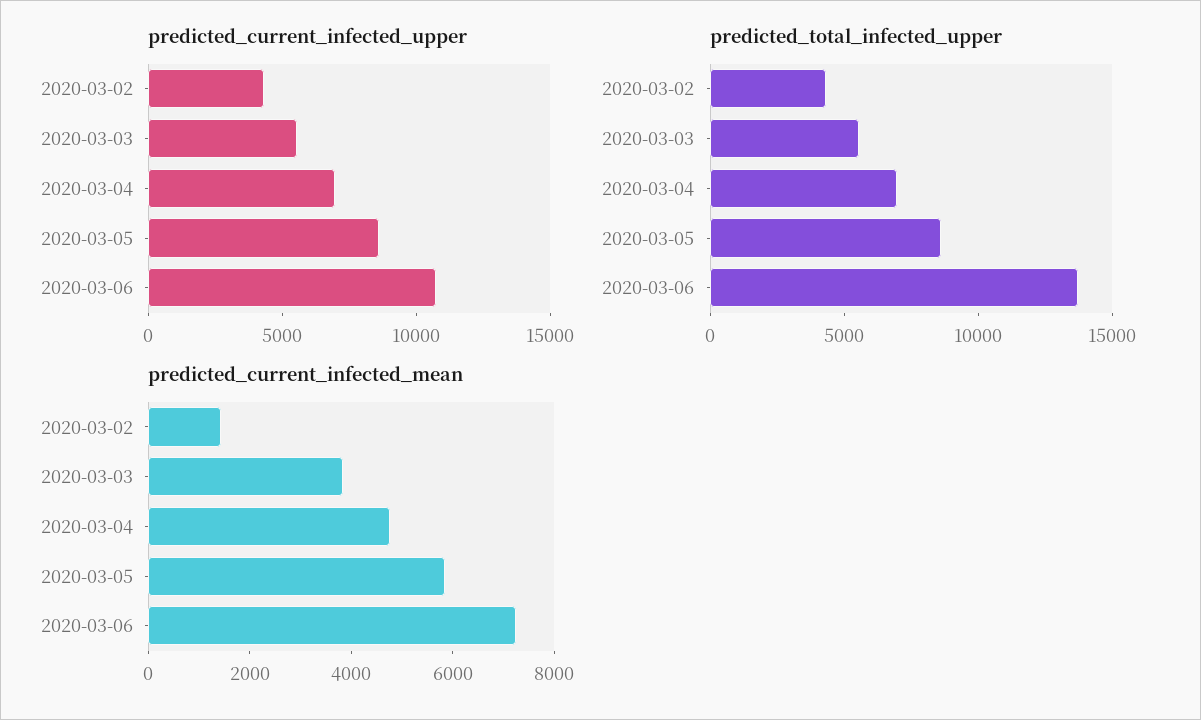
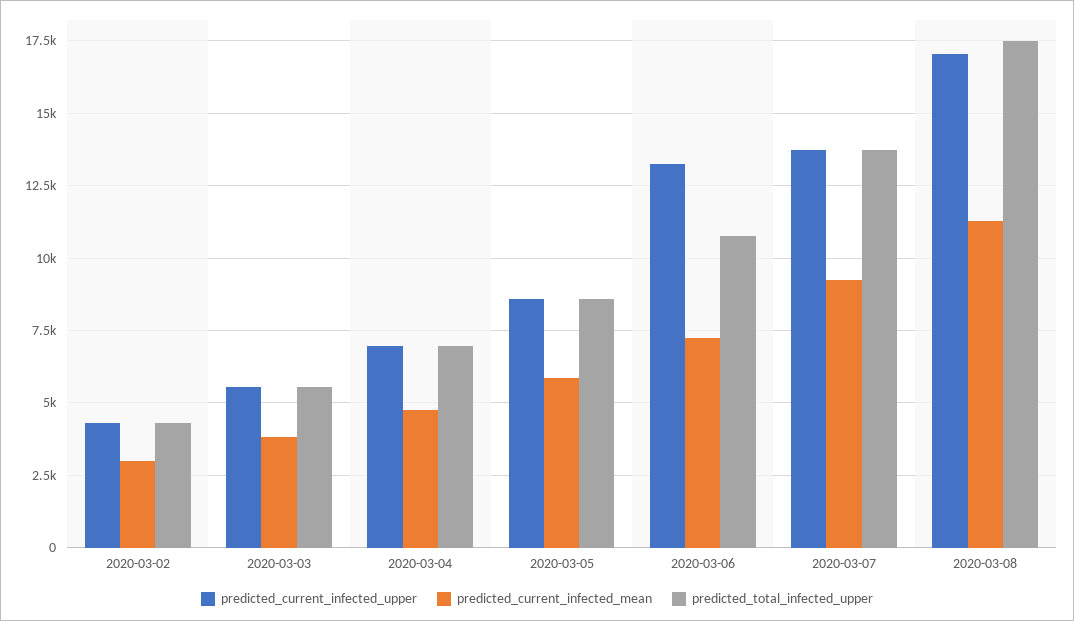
predicted_current_infected_upper, 2020-03-06: 11000 -> 13250
predicted_total_infected_upper, 2020-03-06: 14000 -> 10750
predicted_current_infected_mean, 2020-03-02: 1500 -> 3000
predicted_current_infected_upper, 2020-03-07: none -> 13750
predicted_current_infected_mean, 2020-03-07: none -> 9250
predicted_total_infected_upper, 2020-03-07: none -> 13750
predicted_current_infected_upper, 2020-03-08: none -> 17000
predicted_current_infected_mean, 2020-03-08: none -> 11250
predicted_total_infected_upper, 2020-03-08: none -> 17500

